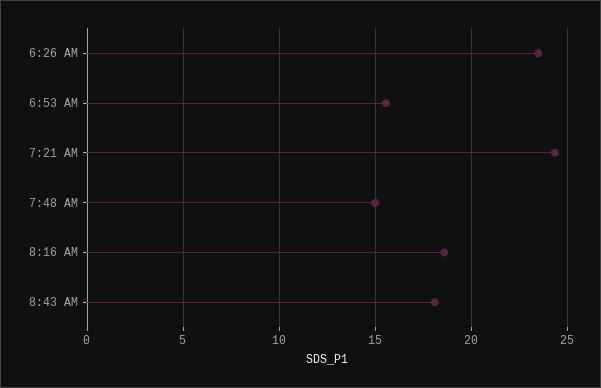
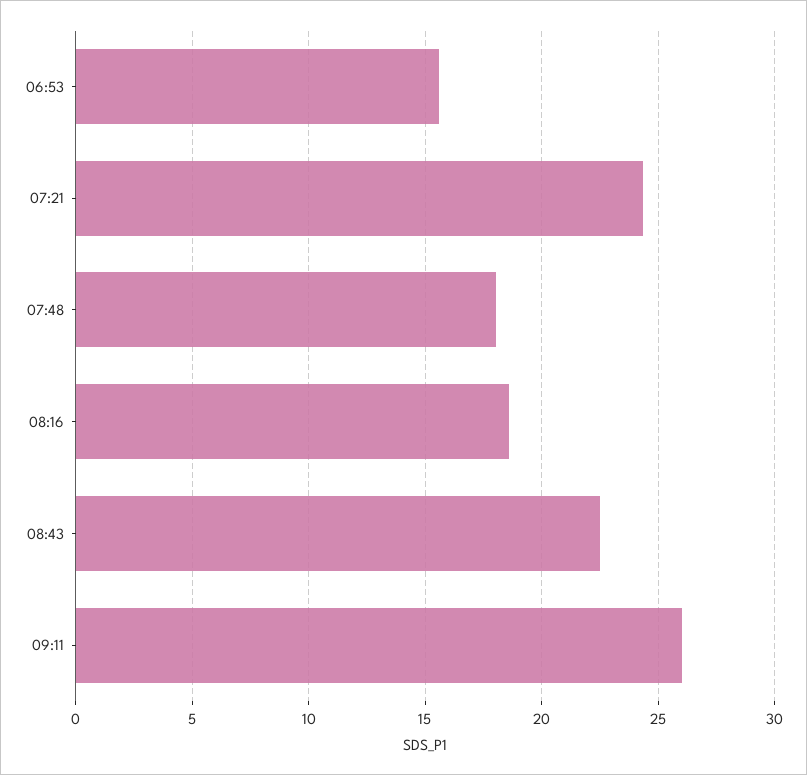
6:26 AM: 23.5 -> none
7:48 AM: 15 -> 18
8:43 AM: 18 -> 22.5
09:11: none -> 26

